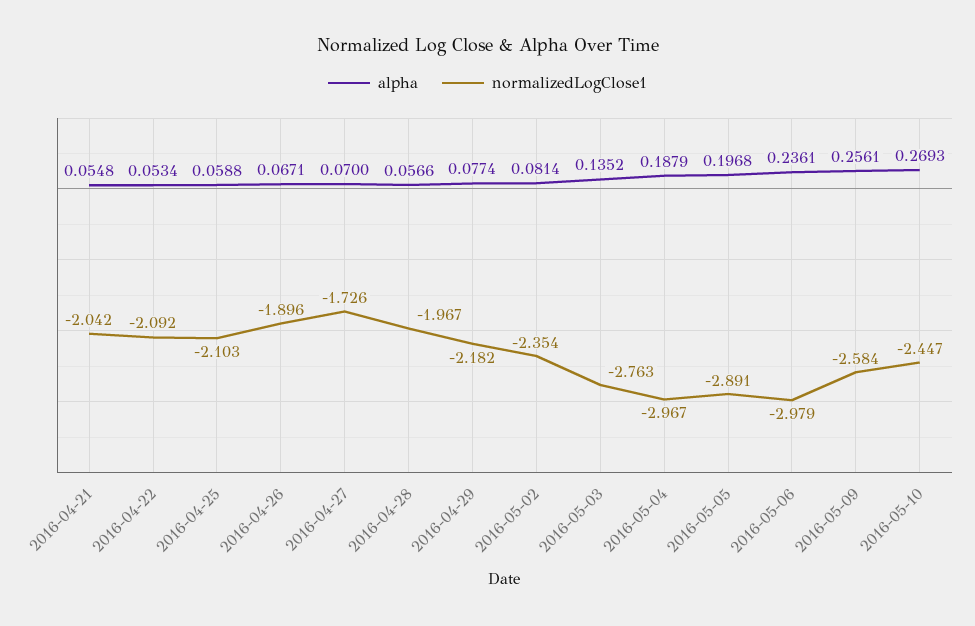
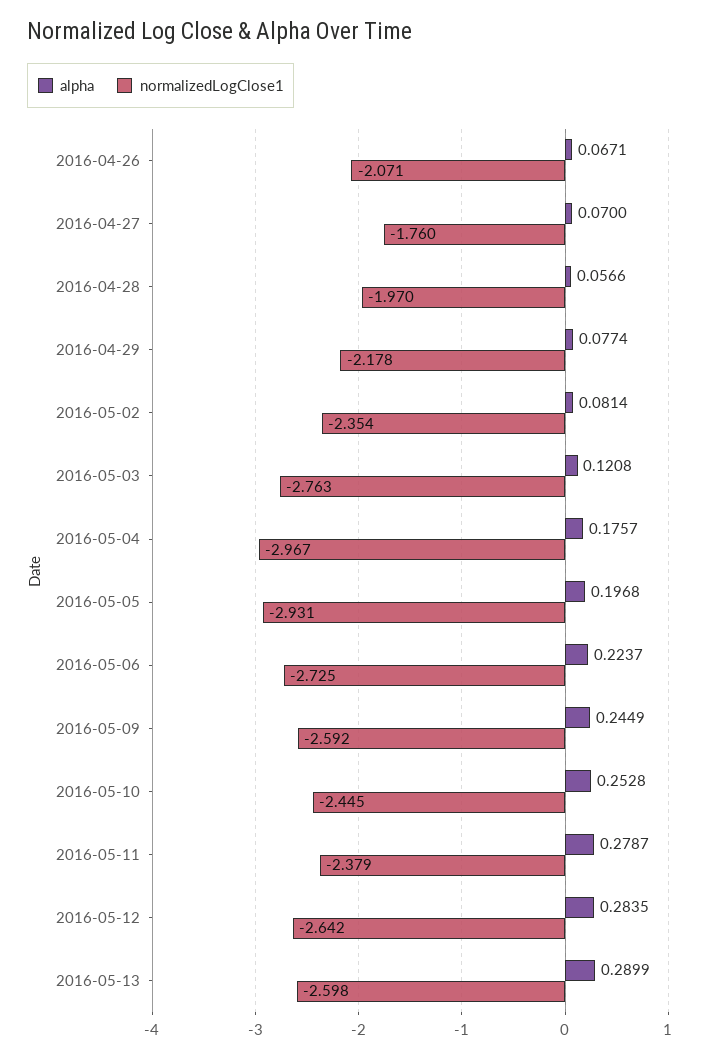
alpha, 2016-04-21: 0.0548 -> none
normalizedLogClose1, 2016-04-21: -2.042 -> none
alpha, 2016-04-22: 0.0534 -> none
normalizedLogClose1, 2016-04-22: -2.092 -> none
alpha, 2016-04-25: 0.0588 -> none
normalizedLogClose1, 2016-04-25: -2.103 -> none
normalizedLogClose1, 2016-04-26: -1.896 -> -2.071
normalizedLogClose1, 2016-04-27: -1.726 -> -1.76
normalizedLogClose1, 2016-04-28: -1.967 -> -1.97
normalizedLogClose1, 2016-04-29: -2.182 -> -2.178
alpha, 2016-05-03: 0.1352 -> 0.1208
alpha, 2016-05-04: 0.1879 -> 0.1757
normalizedLogClose1, 2016-05-05: -2.891 -> -2.931
alpha, 2016-05-06: 0.2361 -> 0.2237
normalizedLogClose1, 2016-05-06: -2.979 -> -2.725
alpha, 2016-05-09: 0.2561 -> 0.2449
normalizedLogClose1, 2016-05-09: -2.584 -> -2.592
alpha, 2016-05-10: 0.2693 -> 0.2528
normalizedLogClose1, 2016-05-10: -2.447 -> -2.445
alpha, 2016-05-11: none -> 0.2787
normalizedLogClose1, 2016-05-11: none -> -2.379
alpha, 2016-05-12: none -> 0.2835
normalizedLogClose1, 2016-05-12: none -> -2.642
alpha, 2016-05-13: none -> 0.2899
normalizedLogClose1, 2016-05-13: none -> -2.598

